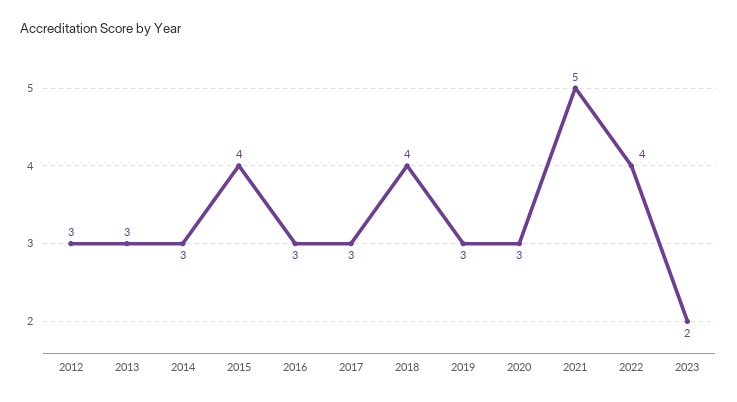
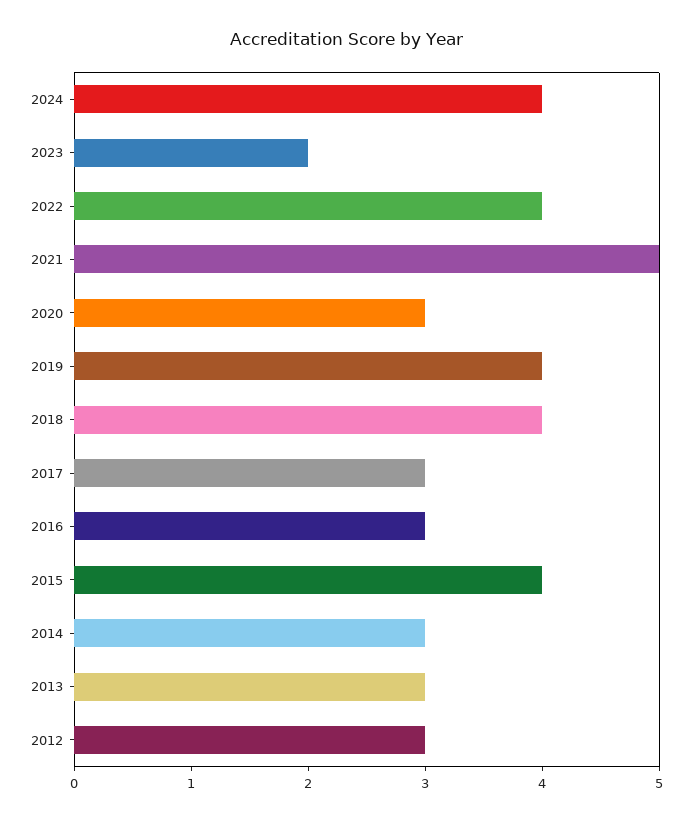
2019: 3 -> 4
2024: none -> 4

